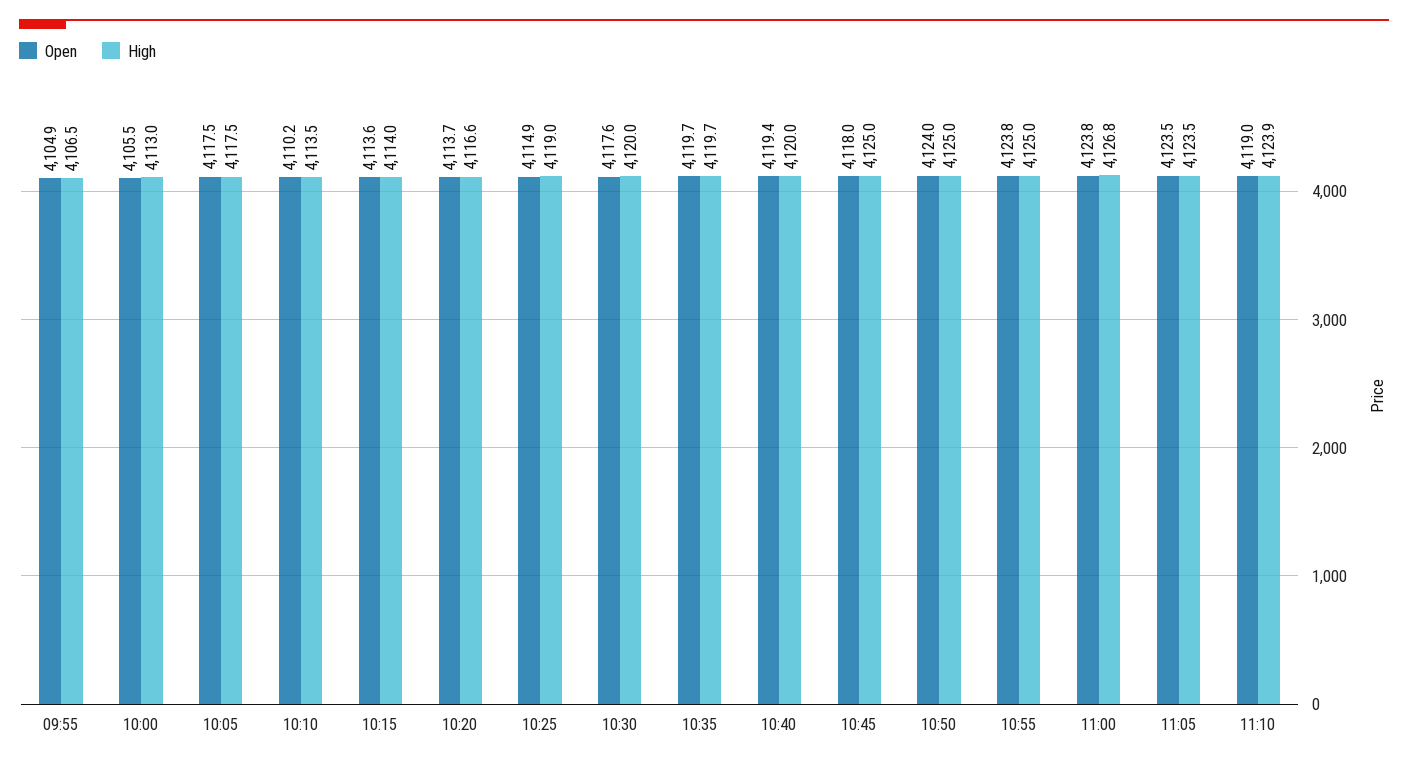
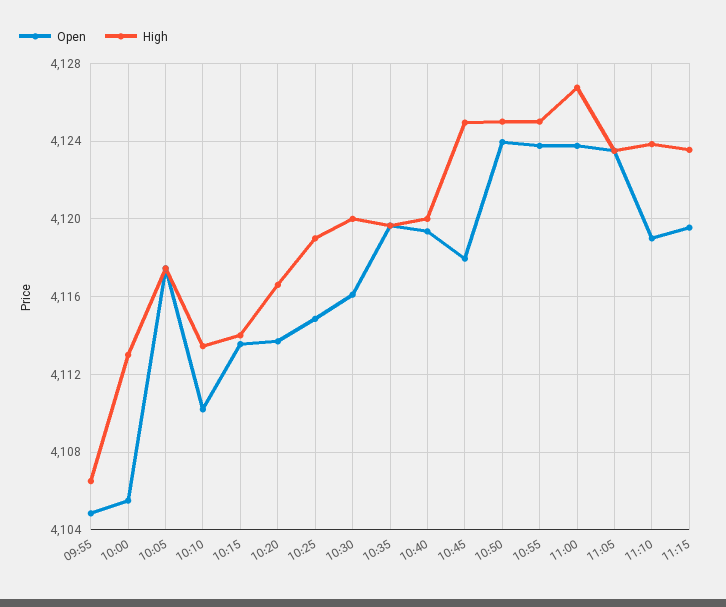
Open, 10:30: 4117.6 -> 4116
Open, 11:15: none -> 4119.5
High, 11:15: none -> 4123.5

